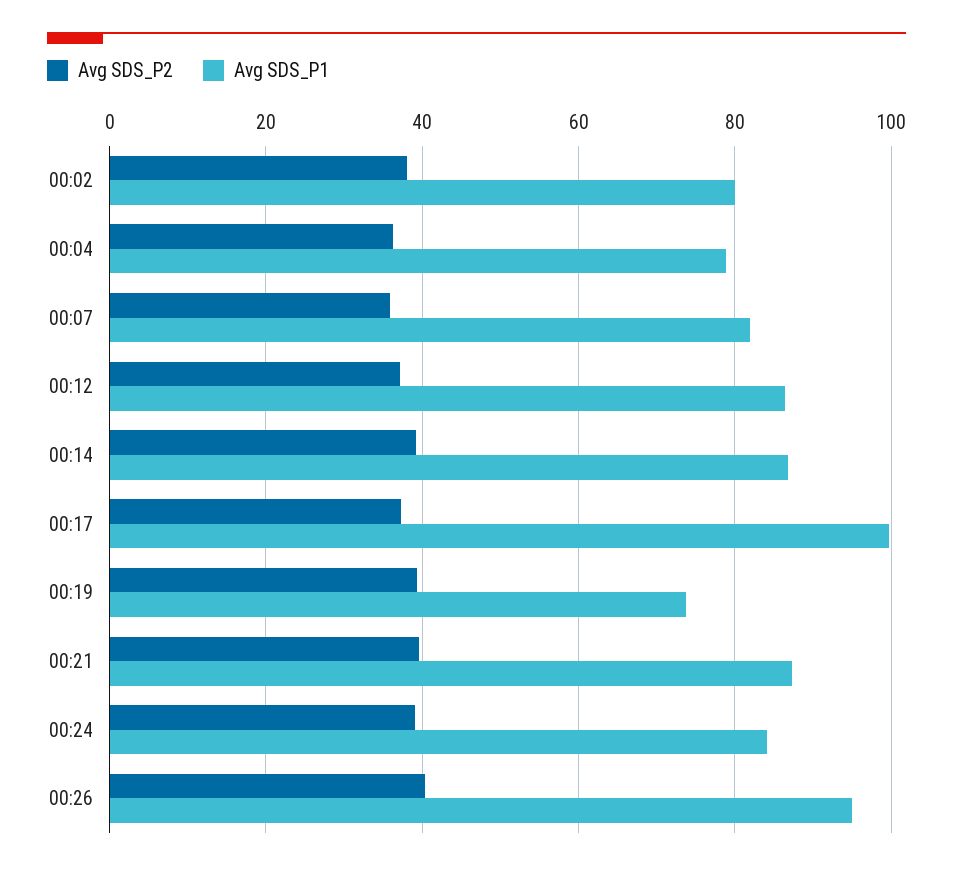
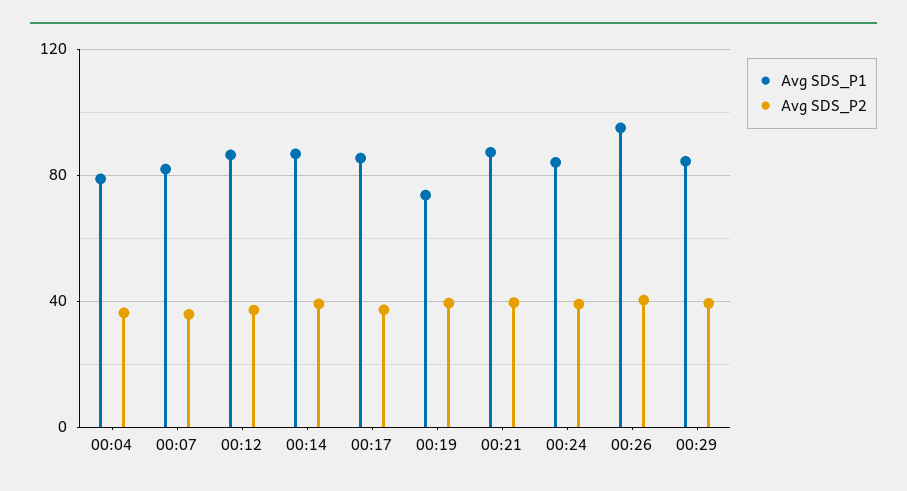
Avg SDS_P2, 00:02: 38 -> none
Avg SDS_P1, 00:02: 80 -> none
Avg SDS_P1, 00:17: 100 -> 85
Avg SDS_P1, 00:29: none -> 85
Avg SDS_P2, 00:29: none -> 40

